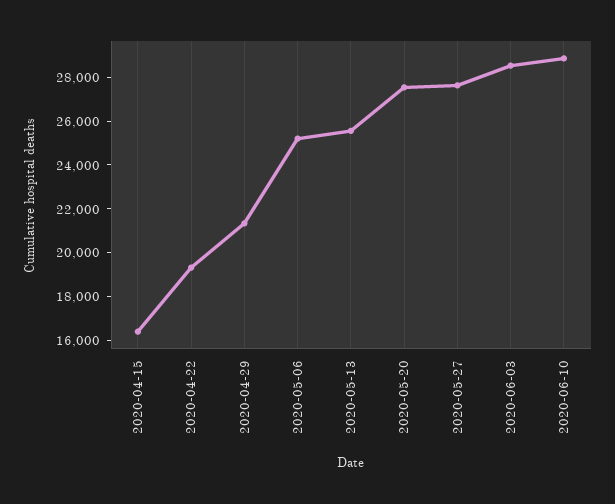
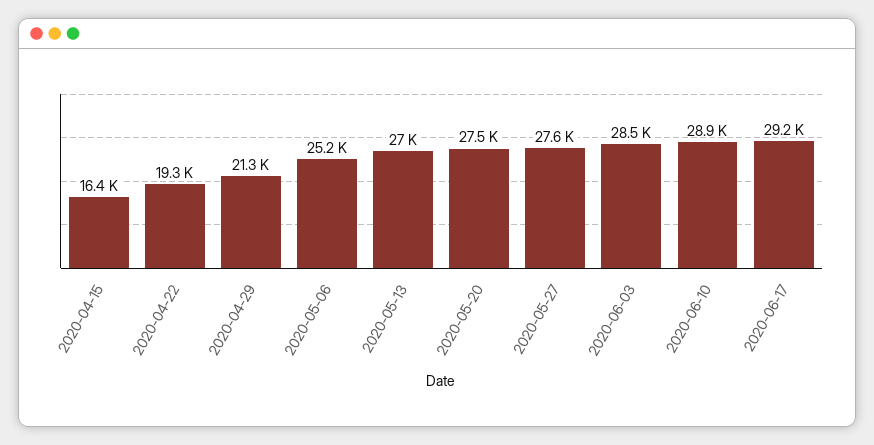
2020-05-13: 25500 -> 27000
2020-06-17: none -> 29200

